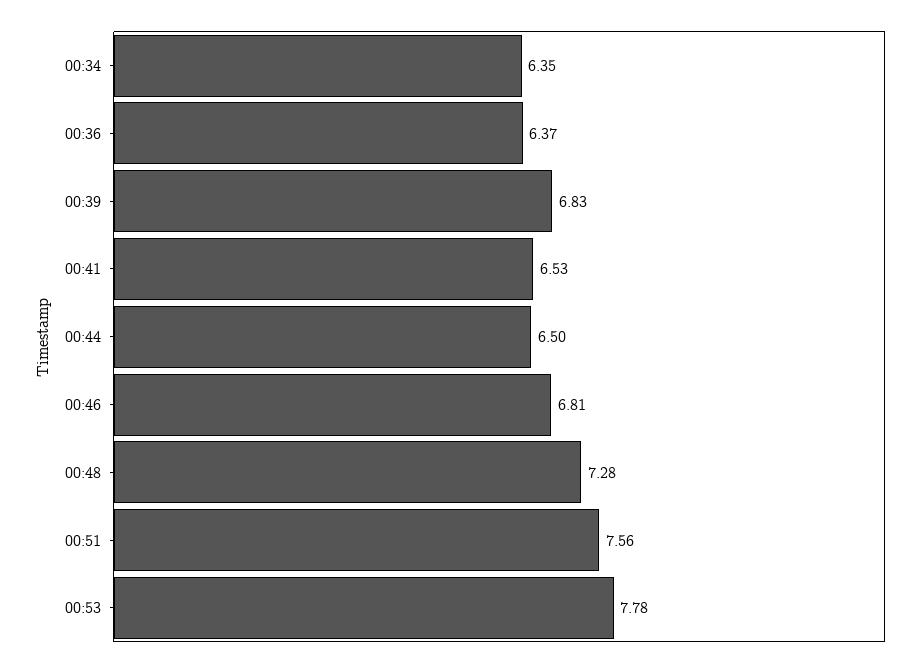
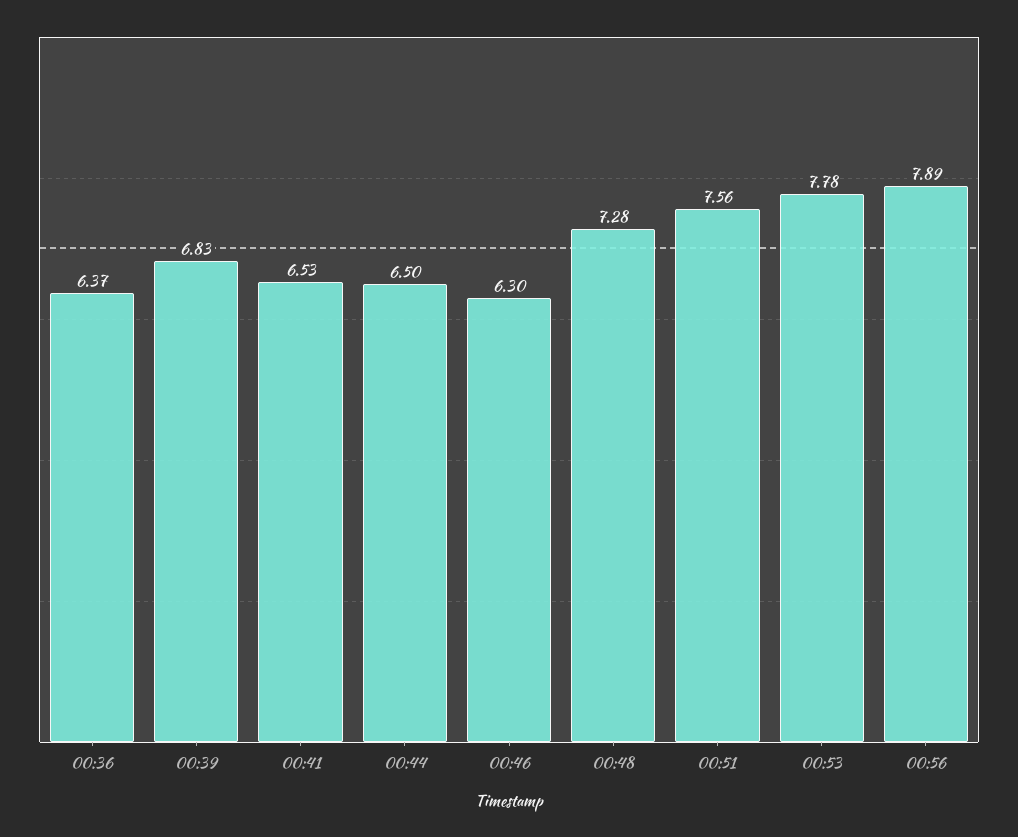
00:34: 6.35 -> none
00:46: 6.81 -> 6.3
00:56: none -> 7.89

